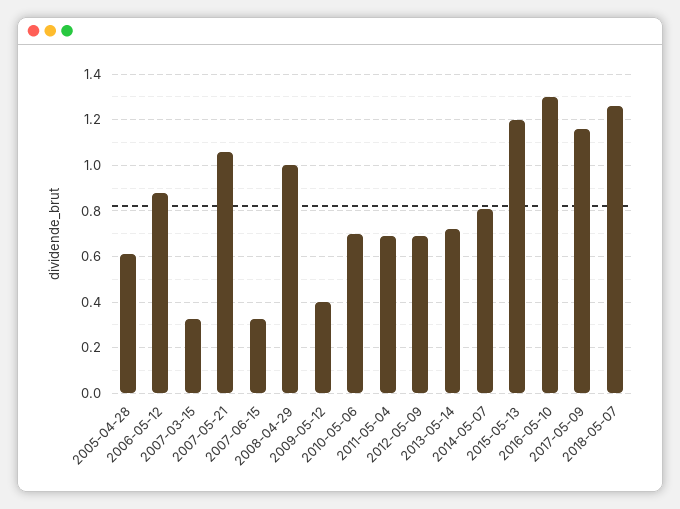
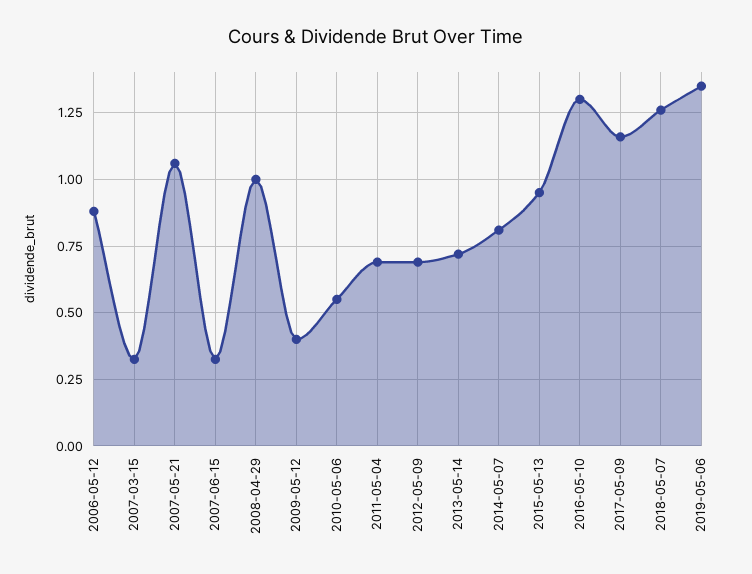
2005-04-28: 0.6 -> none
2010-05-06: 0.7 -> 0.55
2015-05-13: 1.2 -> 0.95
2019-05-06: none -> 1.35

